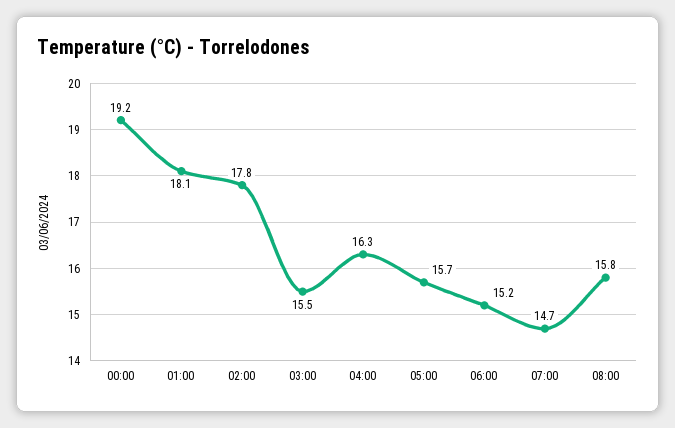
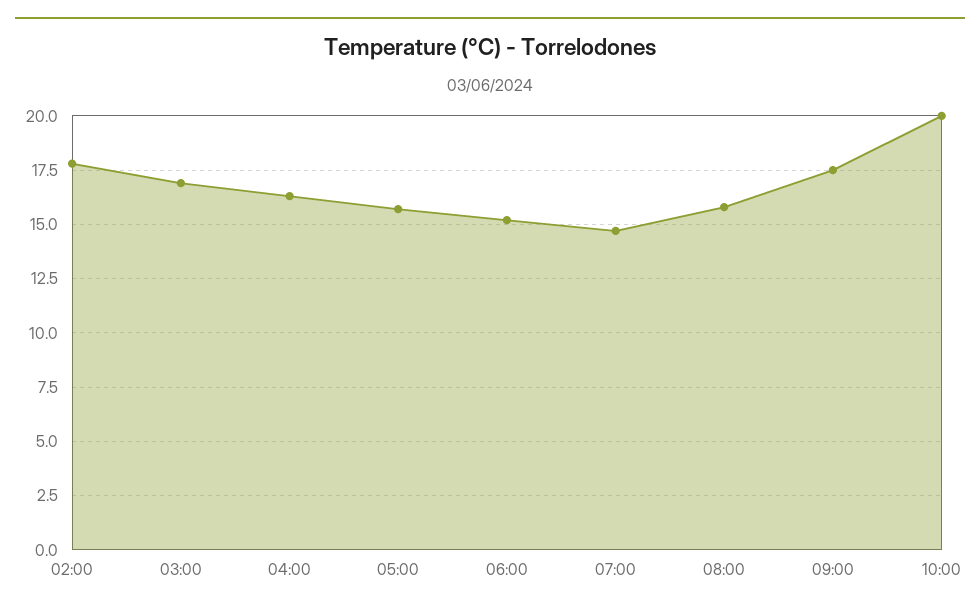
00:00: 19.2 -> none
01:00: 18.1 -> none
03:00: 15.5 -> 17
09:00: none -> 17.5
10:00: none -> 20

